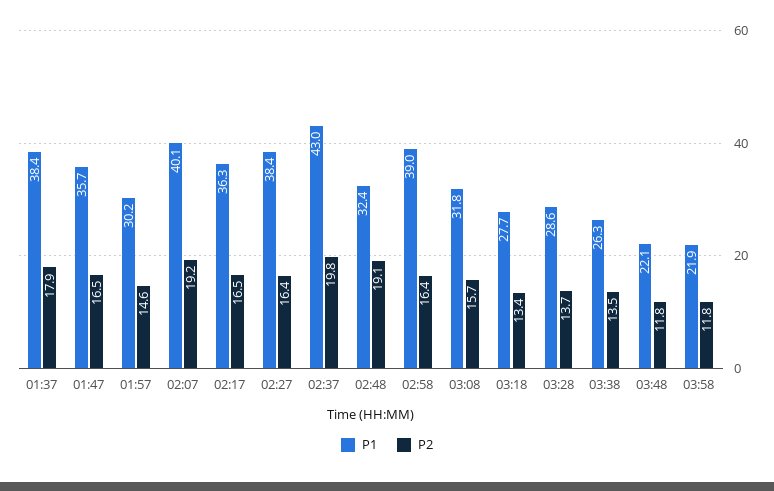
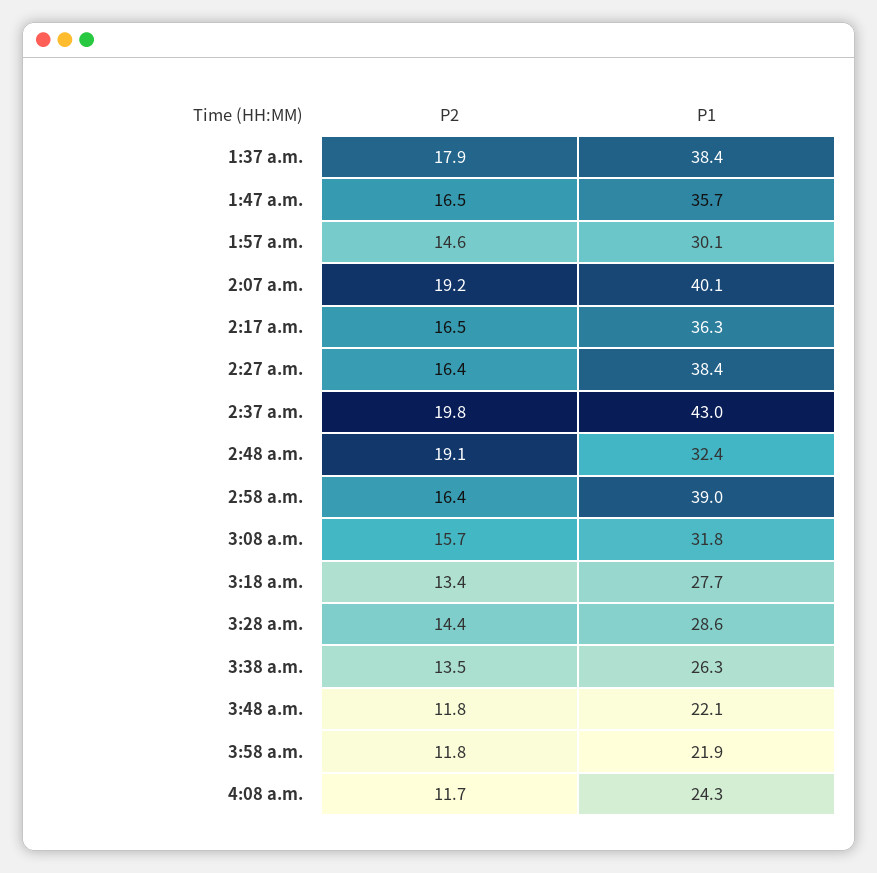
P1, 01:57: 30.2 -> 30.1
P2, 03:28: 13.7 -> 14.4
P2, 4:08 a.m.: none -> 11.7
P1, 4:08 a.m.: none -> 24.3

